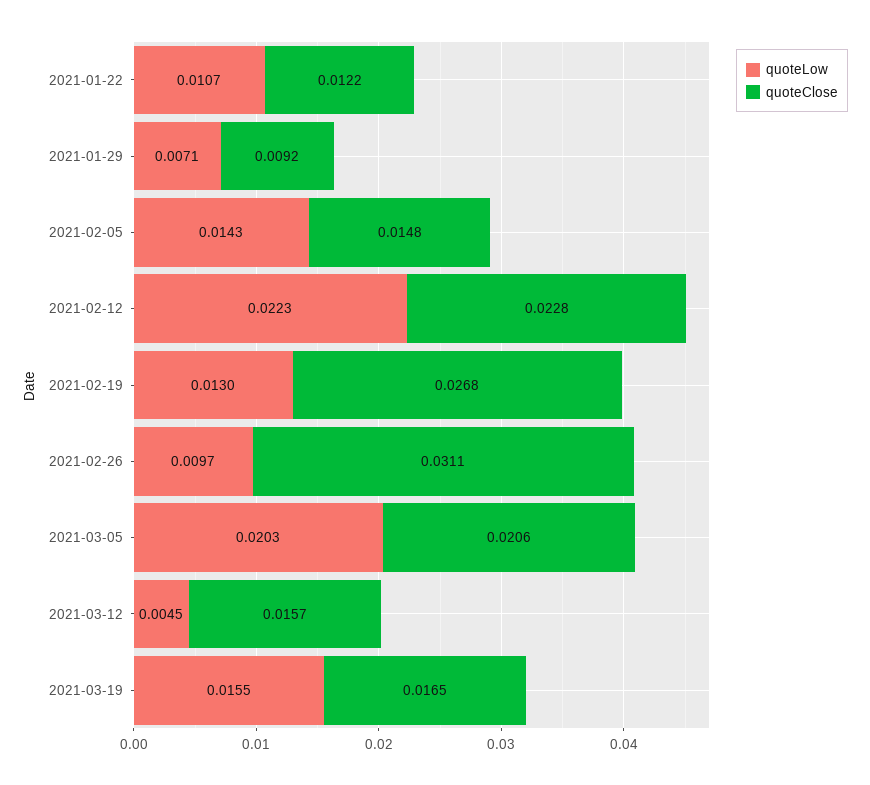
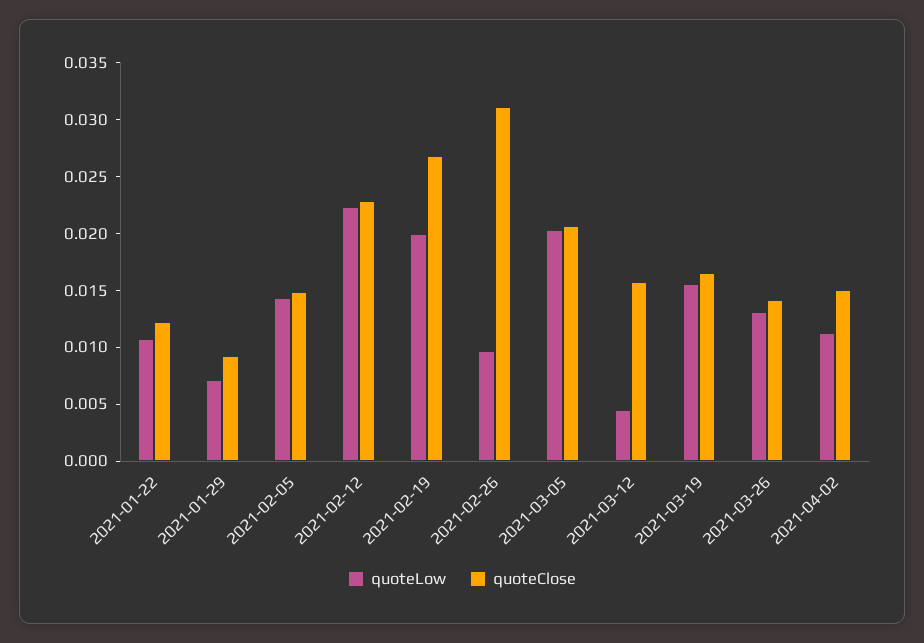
quoteLow, 2021-02-19: 0.013 -> 0.02
quoteLow, 2021-03-26: none -> 0.013
quoteClose, 2021-03-26: none -> 0.014
quoteLow, 2021-04-02: none -> 0.011
quoteClose, 2021-04-02: none -> 0.015

